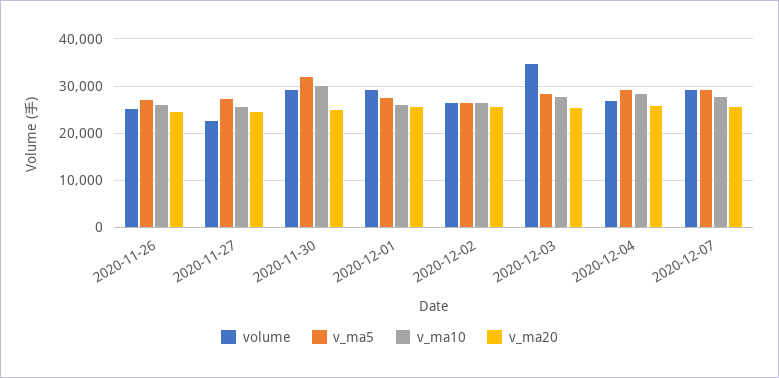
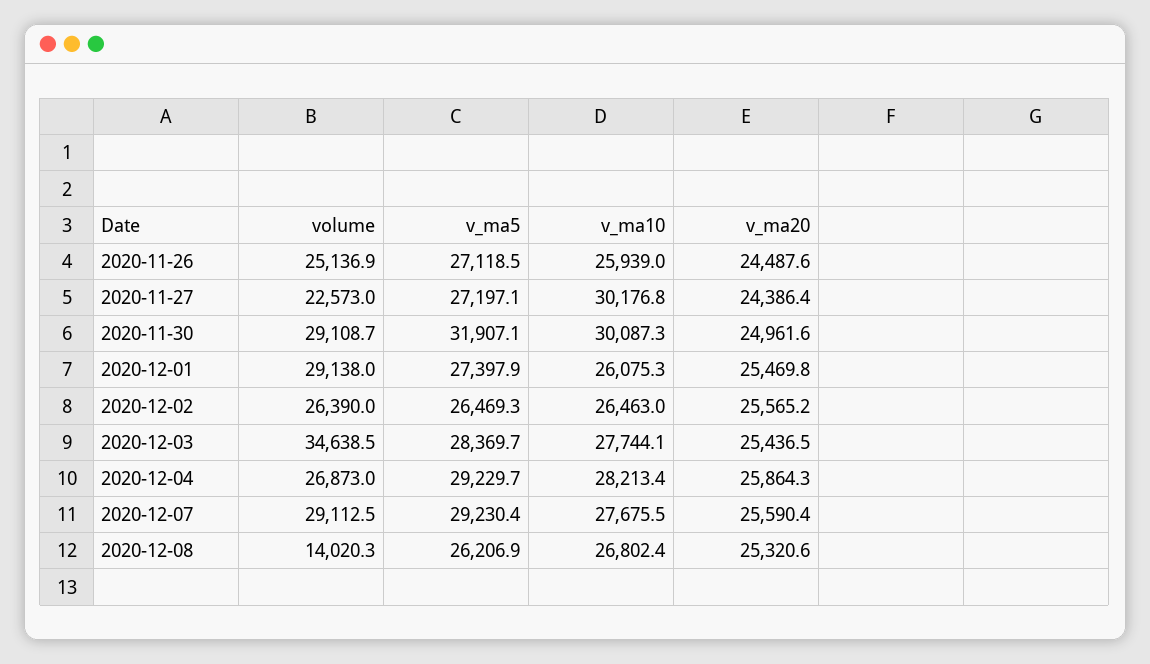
v_ma10, 2020-11-27: 26000 -> 30176.8
volume, 2020-12-08: none -> 14020.3
v_ma5, 2020-12-08: none -> 26206.9
v_ma10, 2020-12-08: none -> 26802.4
v_ma20, 2020-12-08: none -> 25320.6

